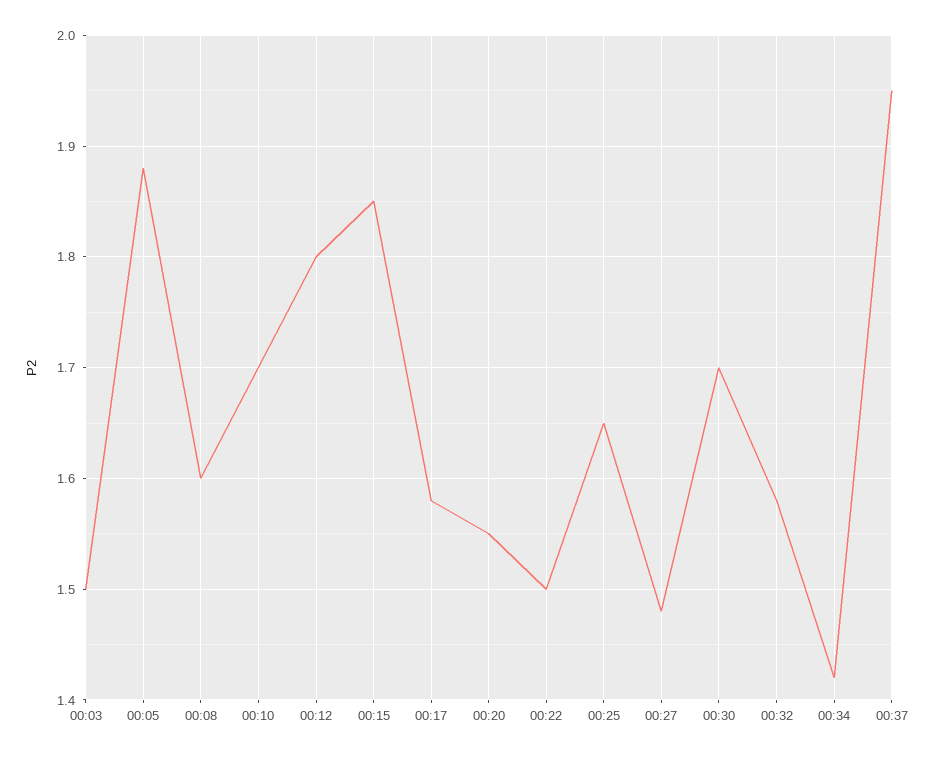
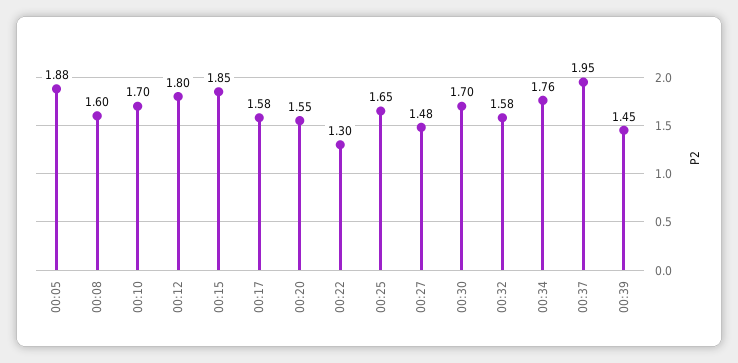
00:03: 1.5 -> none
00:22: 1.5 -> 1.3
00:34: 1.42 -> 1.76
00:39: none -> 1.45

